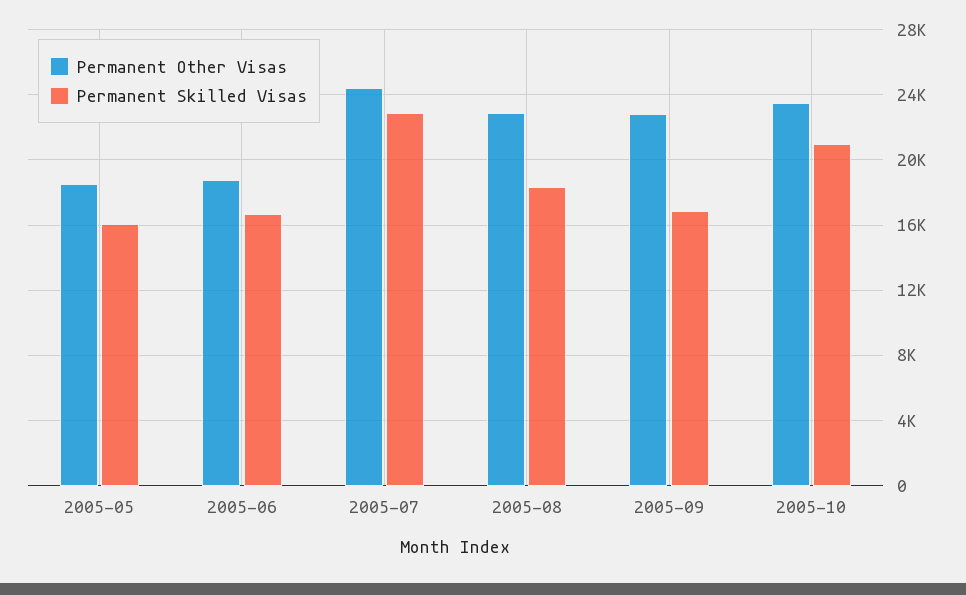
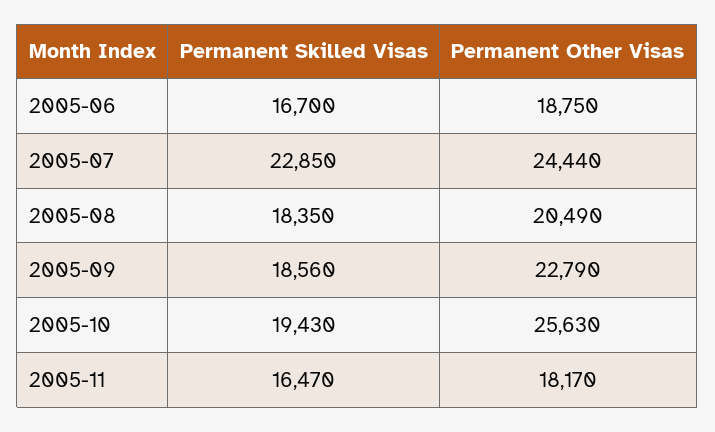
Permanent Other Visas, 2005-05: 18500 -> none
Permanent Skilled Visas, 2005-05: 16000 -> none
Permanent Other Visas, 2005-08: 23000 -> 20490
Permanent Skilled Visas, 2005-09: 17000 -> 18560
Permanent Other Visas, 2005-10: 23500 -> 25630
Permanent Skilled Visas, 2005-10: 21000 -> 19430
Permanent Skilled Visas, 2005-11: none -> 16470
Permanent Other Visas, 2005-11: none -> 18170

